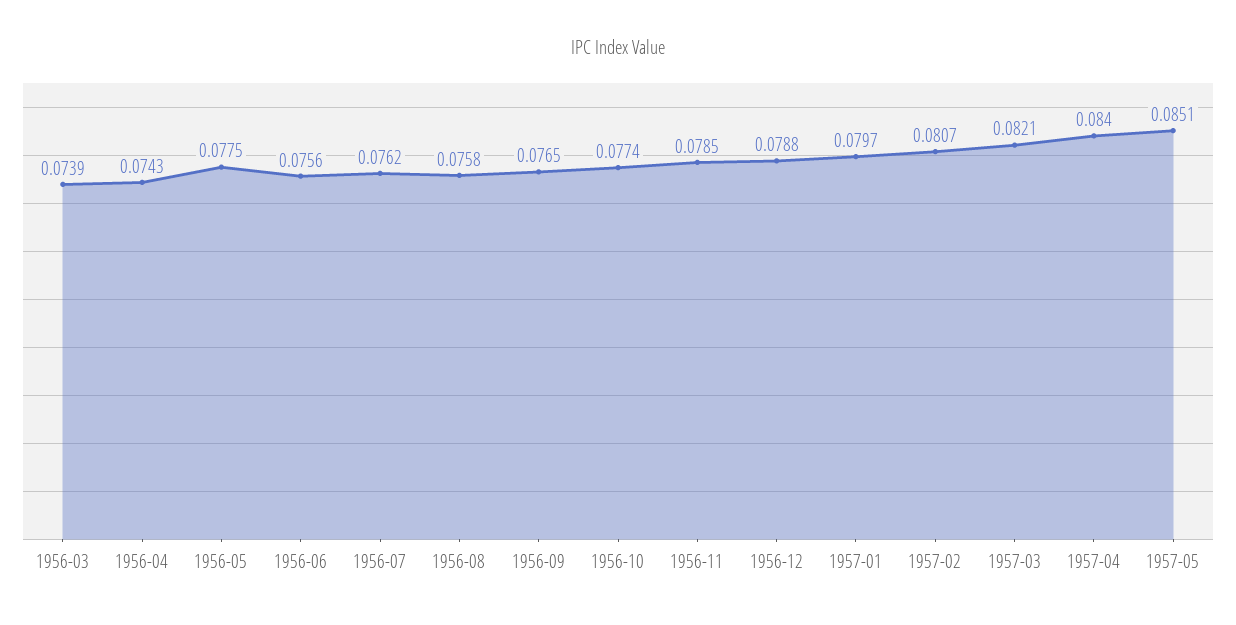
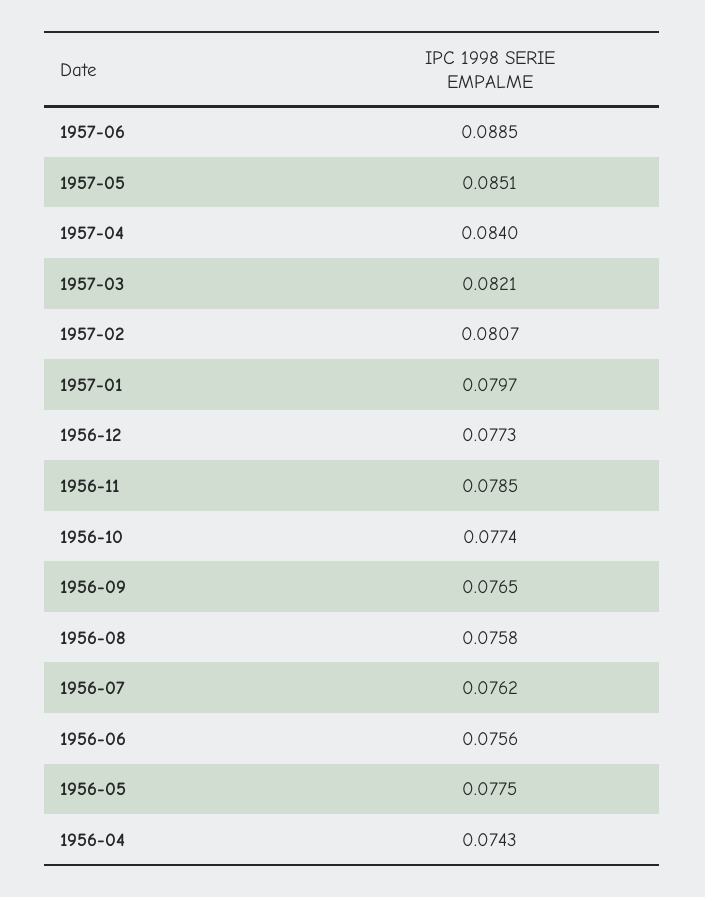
1956-03: 0.0739 -> none
1956-12: 0.0788 -> 0.0773
1957-06: none -> 0.0885

